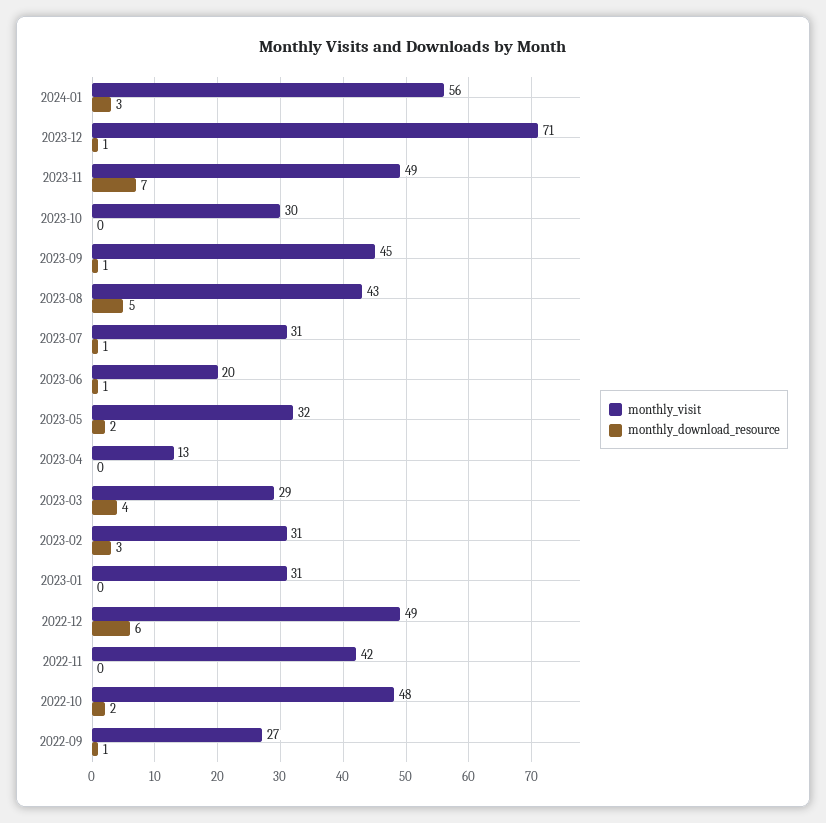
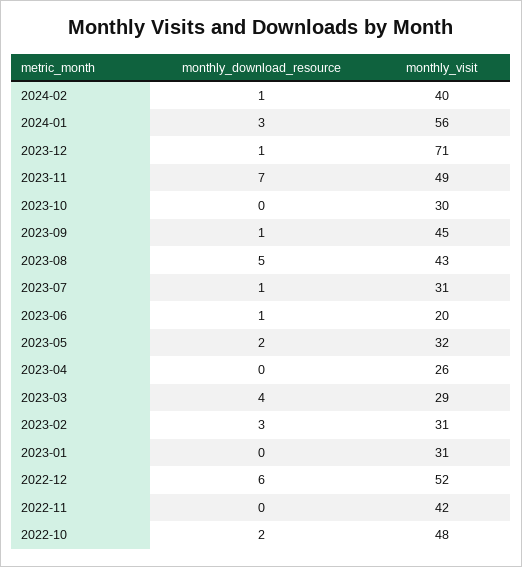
monthly_visit, 2023-04: 13 -> 26
monthly_visit, 2022-12: 49 -> 52
monthly_visit, 2022-09: 27 -> none
monthly_download_resource, 2022-09: 1 -> none
monthly_download_resource, 2024-02: none -> 1
monthly_visit, 2024-02: none -> 40

